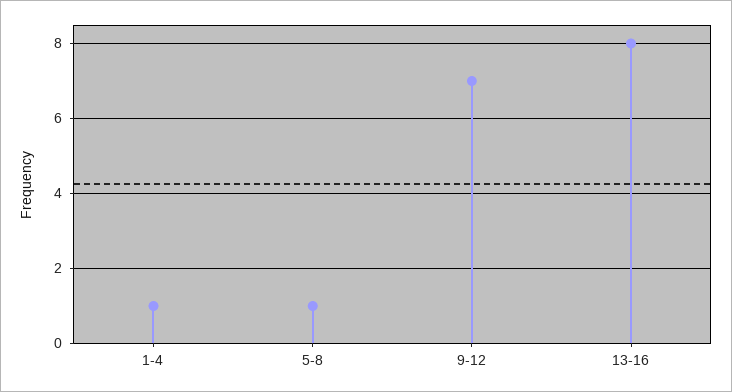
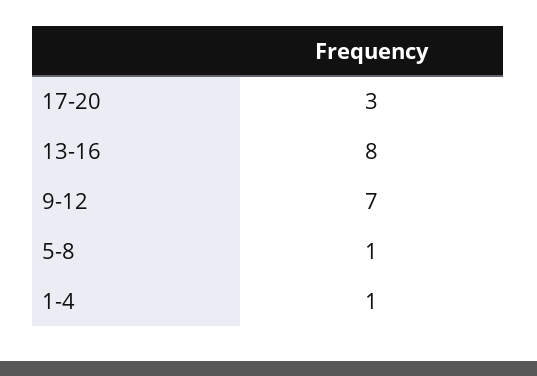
17-20: none -> 3

